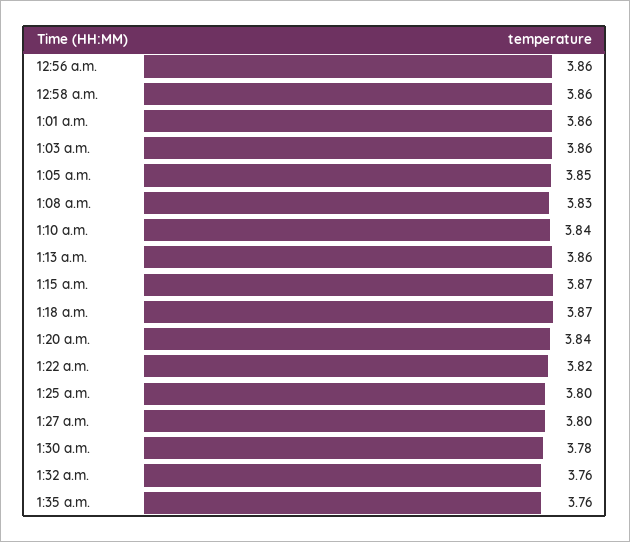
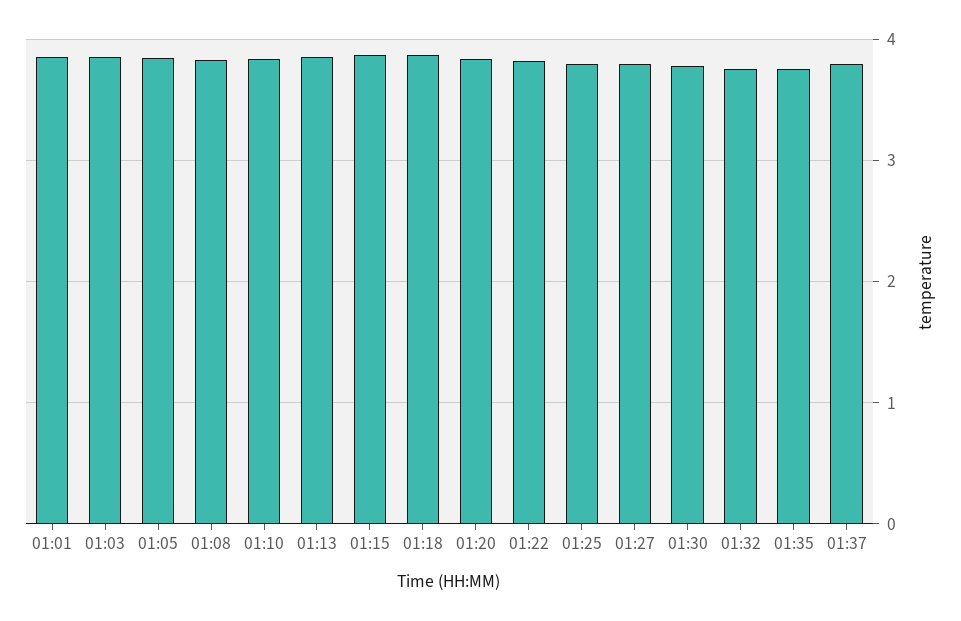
12:56 a.m.: 3.86 -> none
12:58 a.m.: 3.86 -> none
01:37: none -> 3.8

